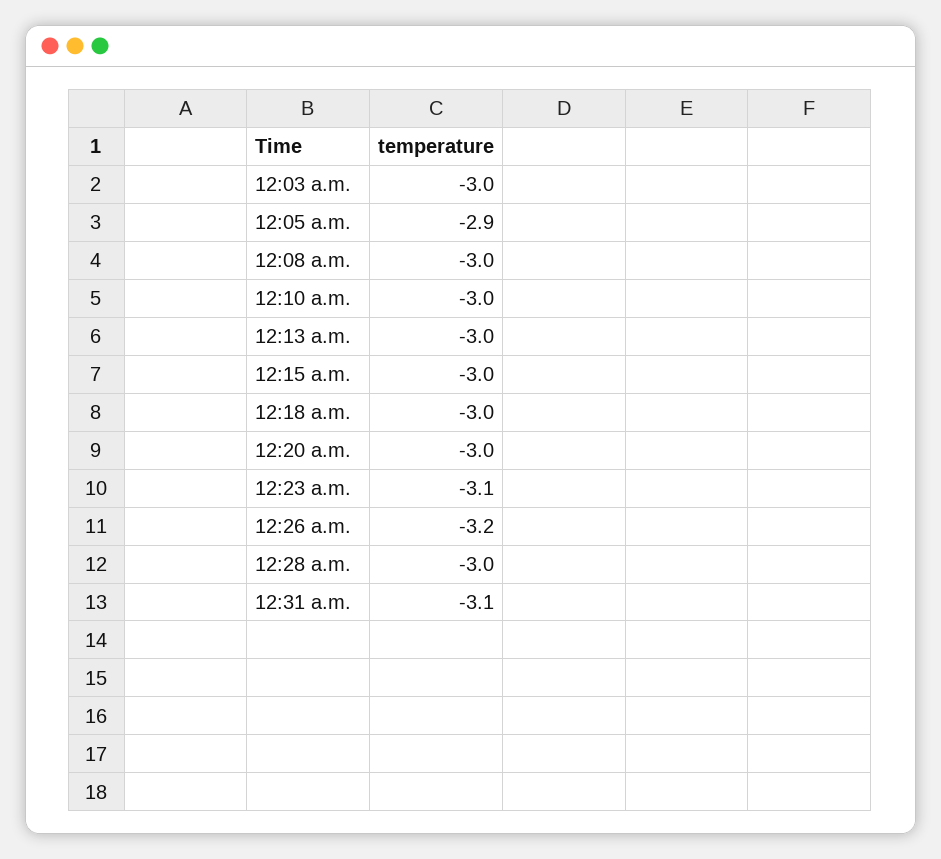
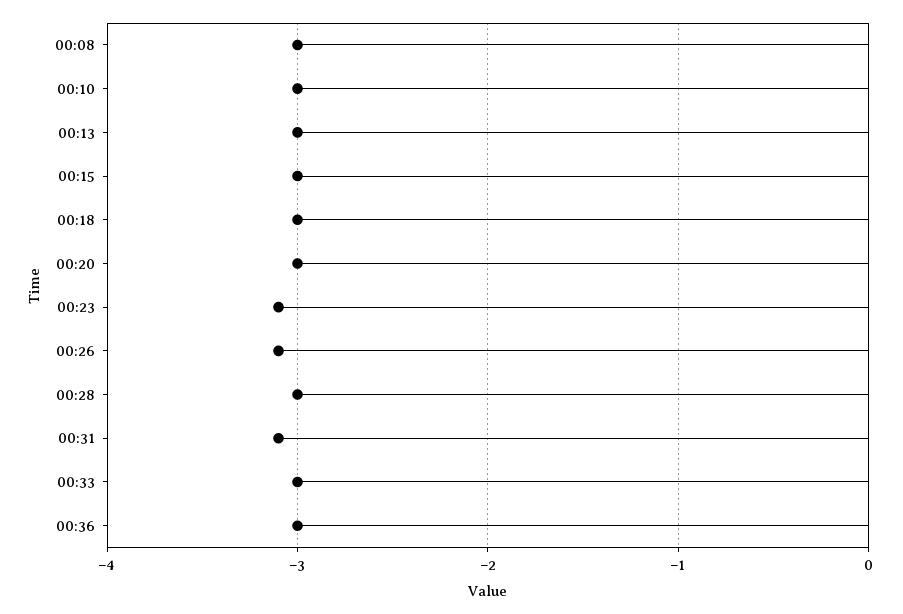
12:03 a.m.: -3 -> none
12:05 a.m.: -2.9 -> none
12:26 a.m.: -3.2 -> -3.1
00:33: none -> -3
00:36: none -> -3

